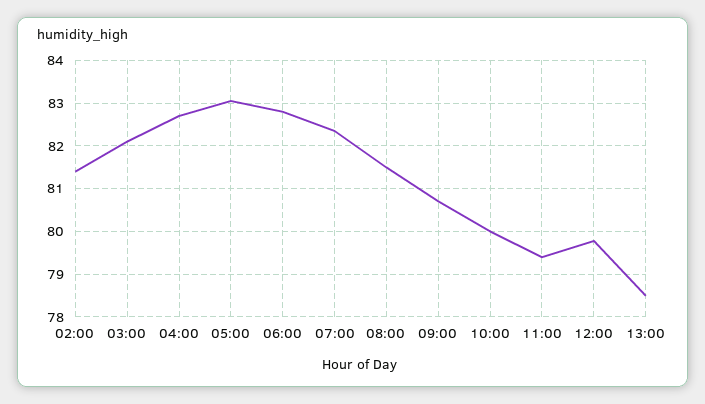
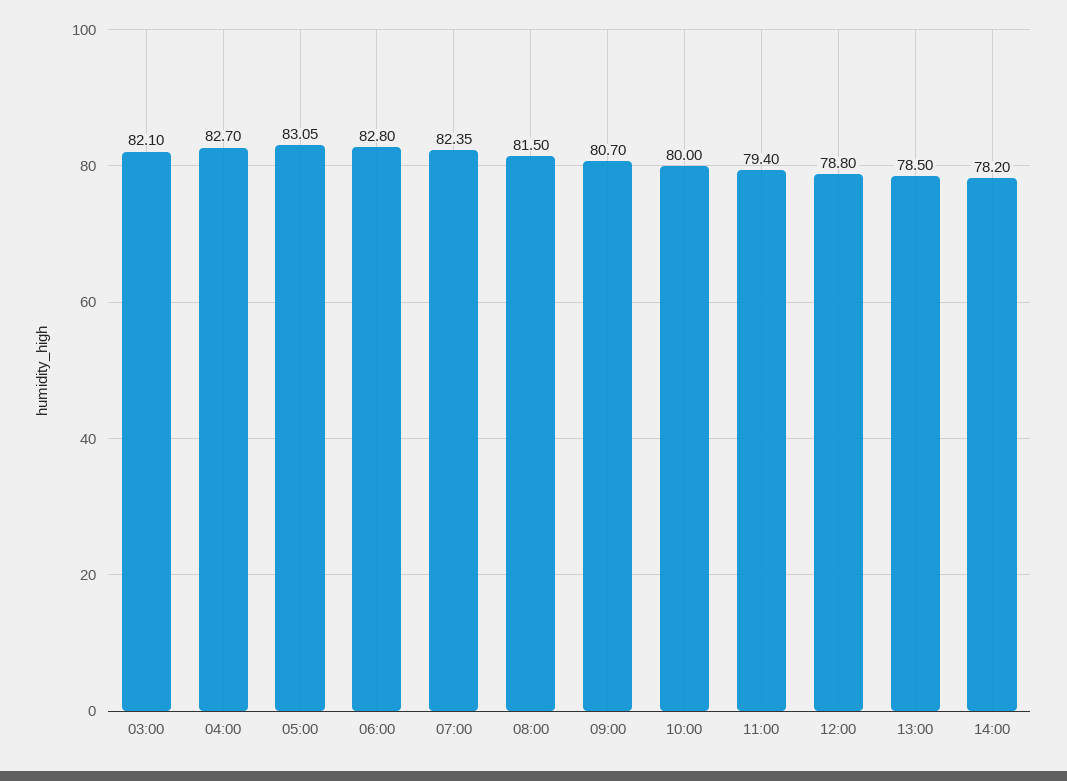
02:00: 81.4 -> none
12:00: 79.8 -> 78.8
14:00: none -> 78.2

